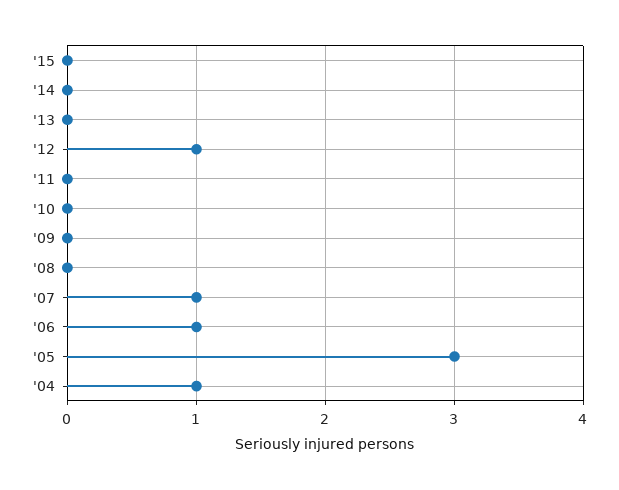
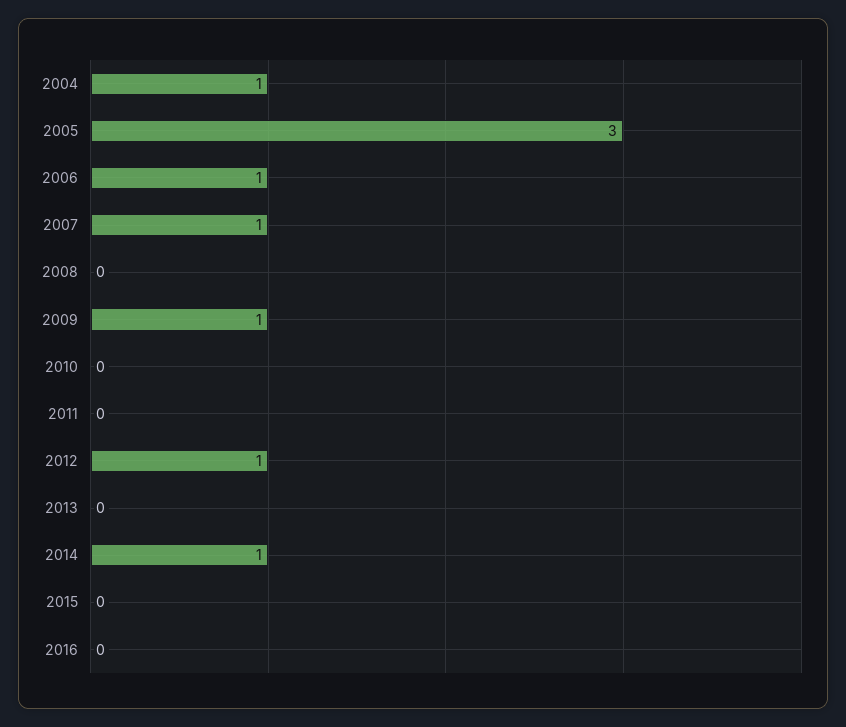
'14: 0 -> 1
'09: 0 -> 1
2016: none -> 0

